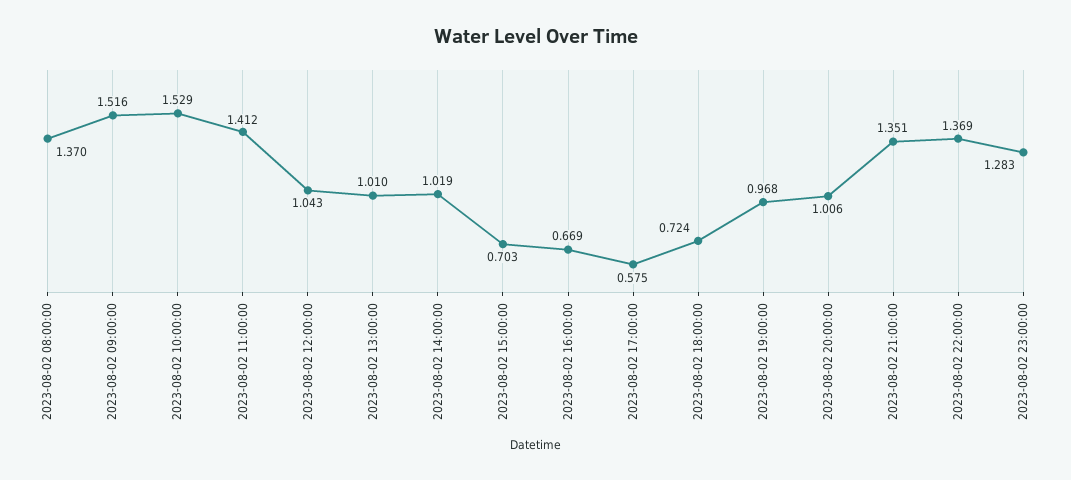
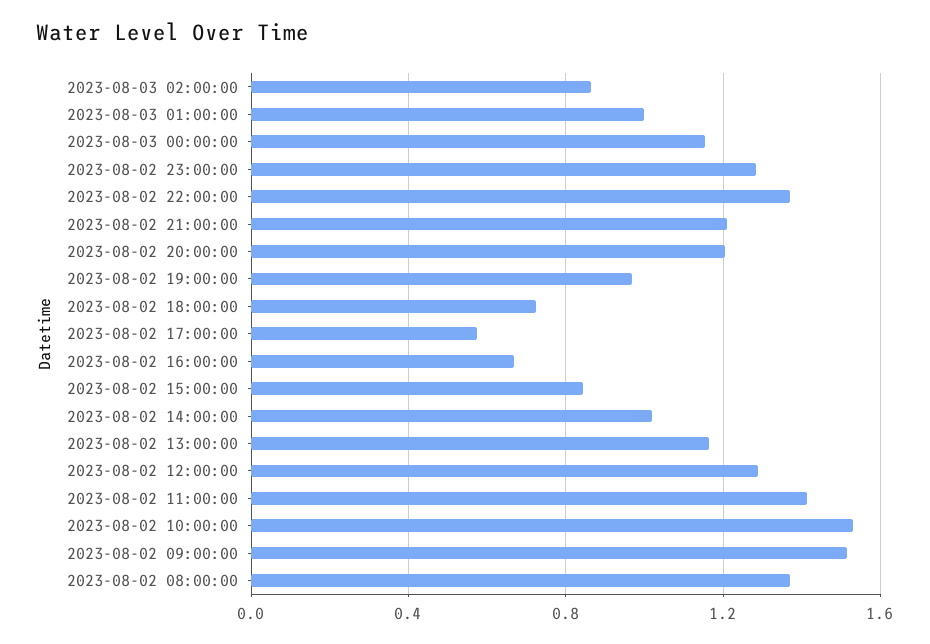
2023-08-02 12:00:00: 1.043 -> 1.3
2023-08-02 13:00:00: 1.01 -> 1.15
2023-08-02 15:00:00: 0.703 -> 0.85
2023-08-02 20:00:00: 1.006 -> 1.2
2023-08-02 21:00:00: 1.351 -> 1.2
2023-08-03 02:00:00: none -> 0.85
2023-08-03 01:00:00: none -> 1
2023-08-03 00:00:00: none -> 1.15

